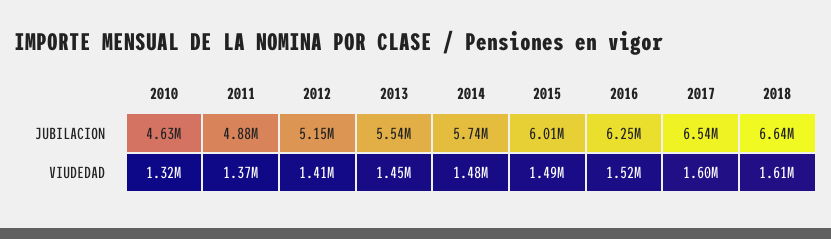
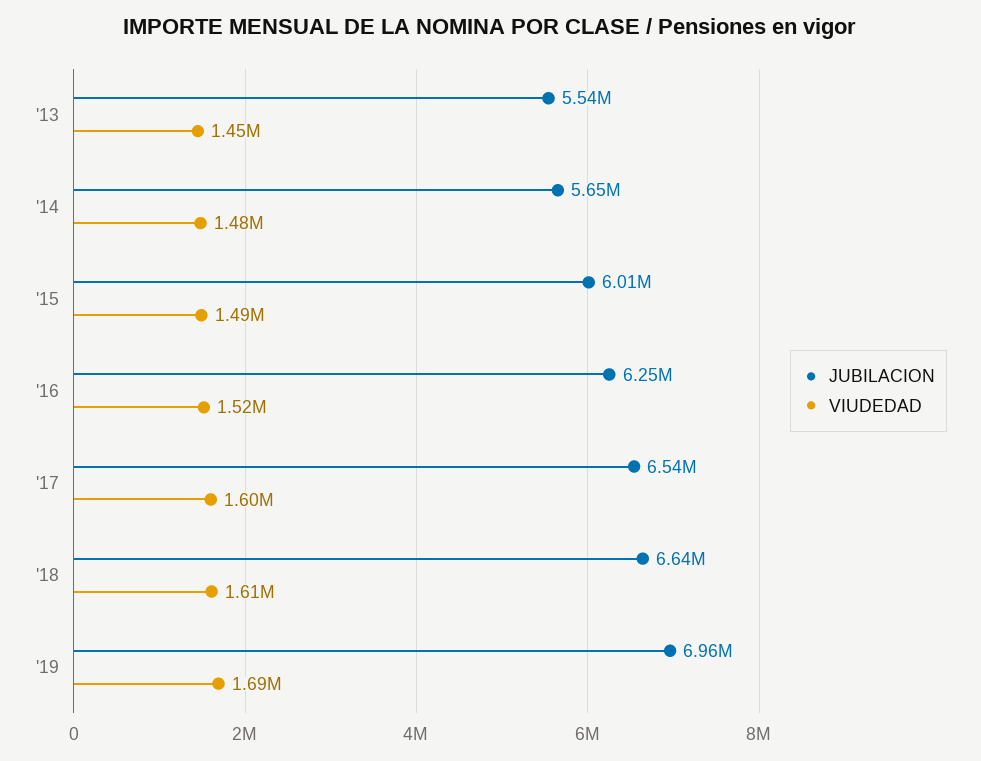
JUBILACION, 2010: 4630000 -> none
JUBILACION, 2011: 4880000 -> none
JUBILACION, 2012: 5150000 -> none
JUBILACION, 2014: 5740000 -> 5650000
VIUDEDAD, 2010: 1320000 -> none
VIUDEDAD, 2011: 1370000 -> none
VIUDEDAD, 2012: 1410000 -> none
JUBILACION, '19: none -> 6960000
VIUDEDAD, '19: none -> 1690000

